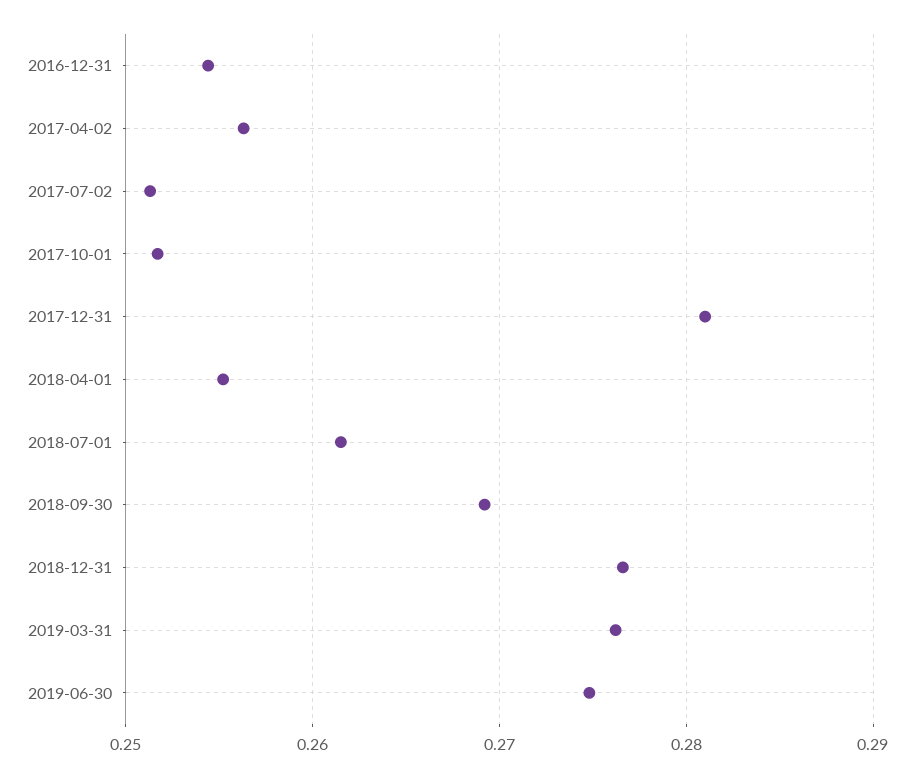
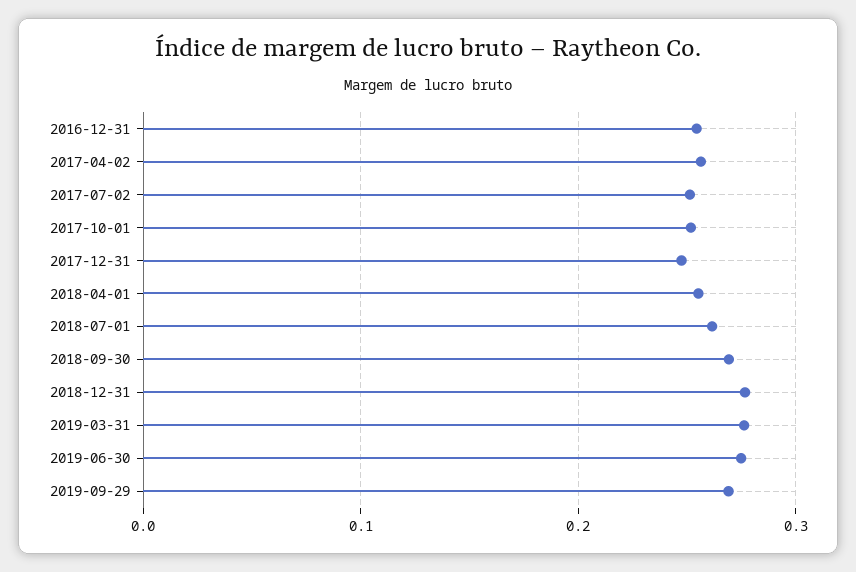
2017-12-31: 0.281 -> 0.25
2019-09-29: none -> 0.27

